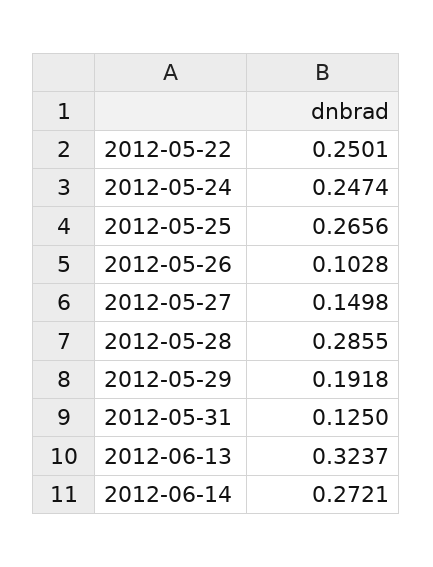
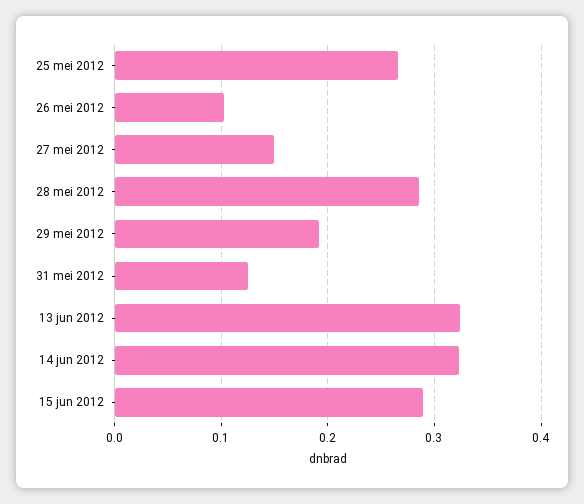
2012-05-22: 0.2501 -> none
2012-05-24: 0.2474 -> none
2012-06-14: 0.2721 -> 0.32
15 jun 2012: none -> 0.29

